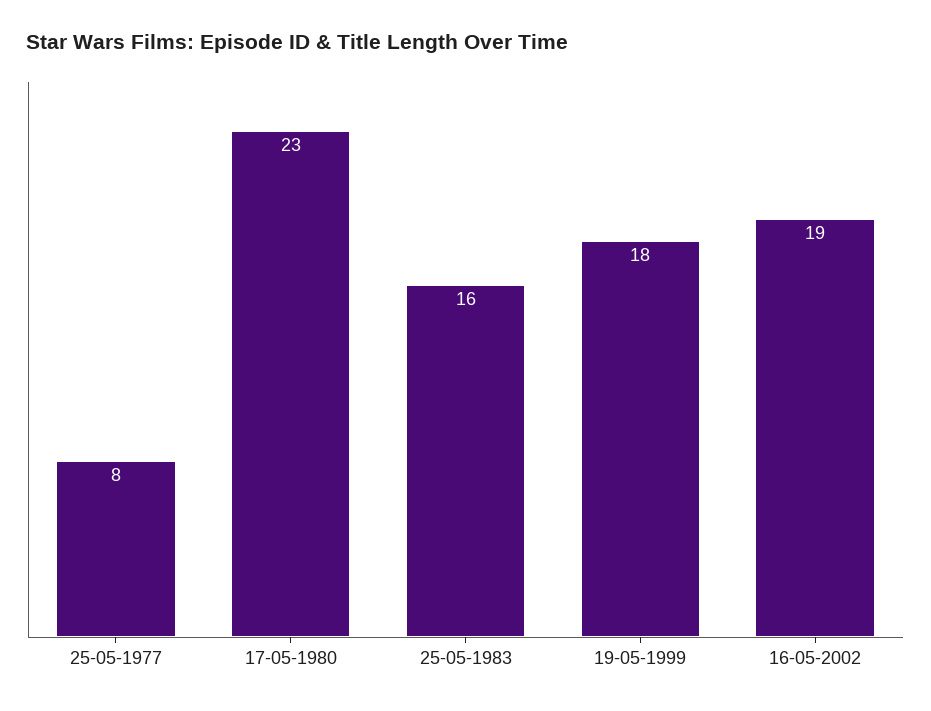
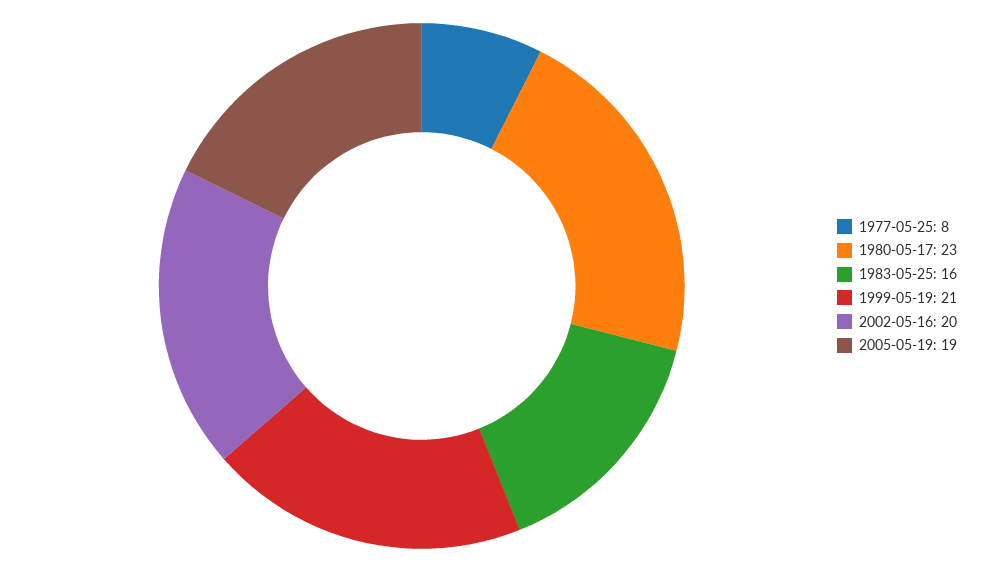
19-05-1999: 18 -> 21
16-05-2002: 19 -> 20
2005-05-19: none -> 19

